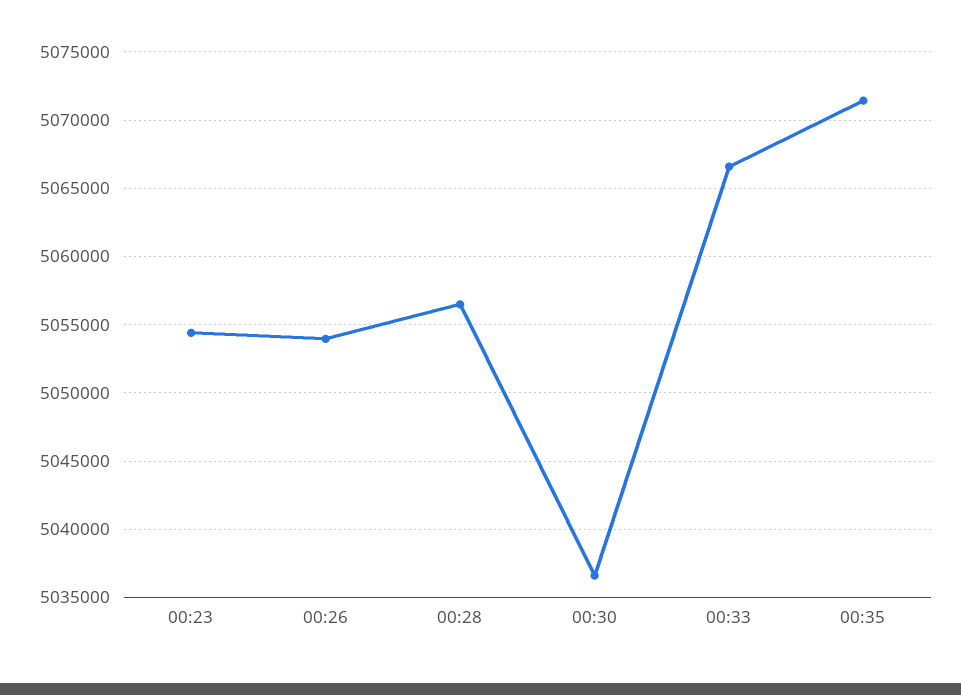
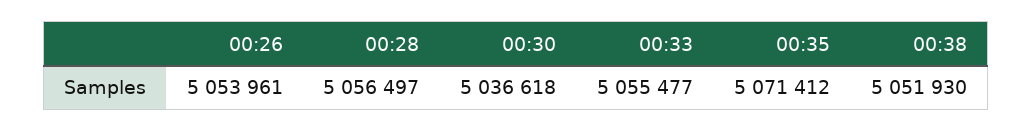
00:23: 5054500 -> none
00:33: 5066500 -> 5055477
00:38: none -> 5051930

